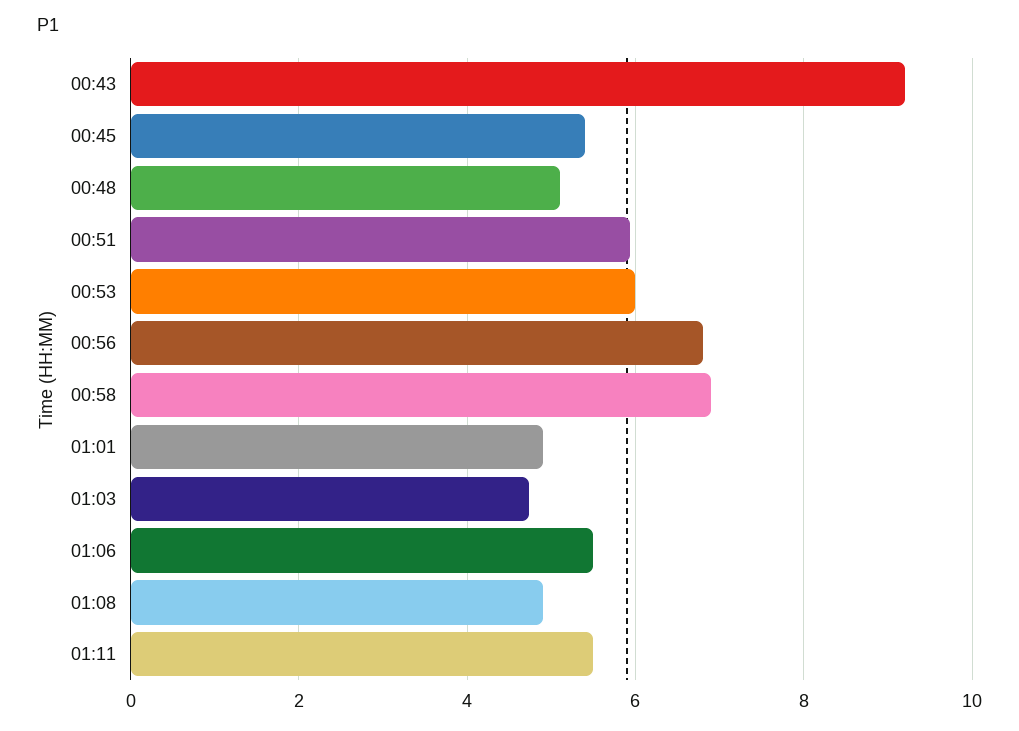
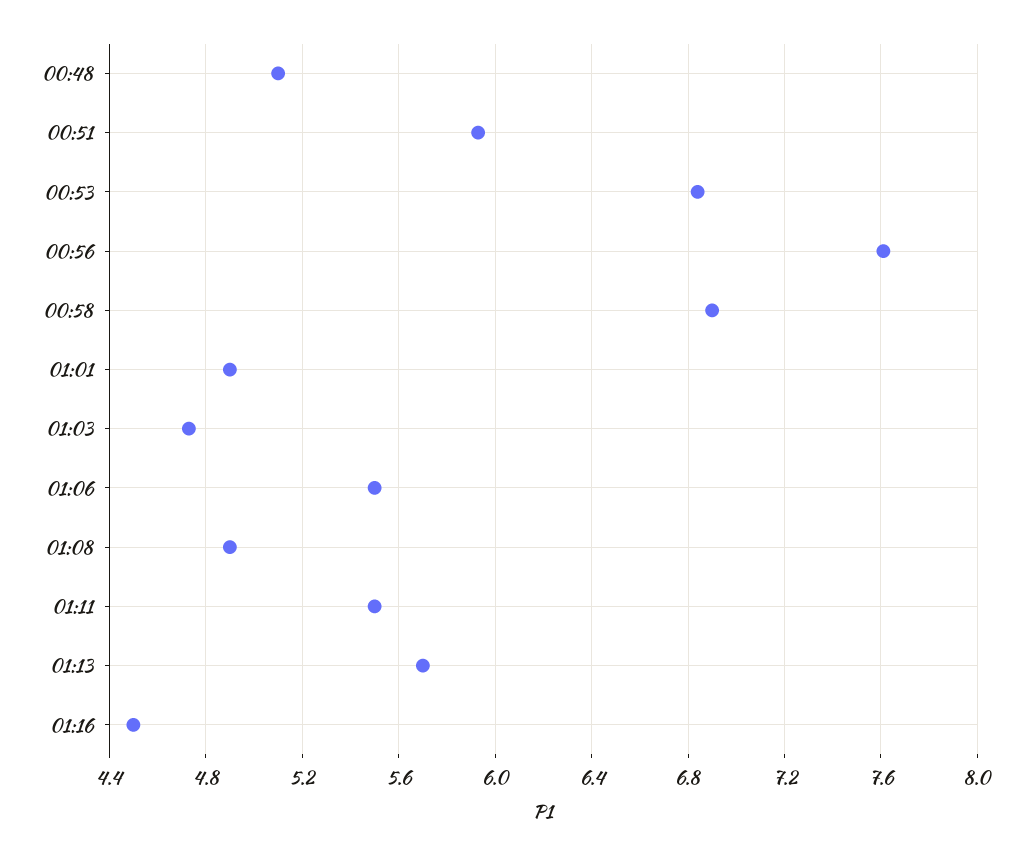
00:43: 9.2 -> none
00:45: 5.4 -> none
00:53: 6 -> 6.85
00:56: 6.8 -> 7.6
01:13: none -> 5.7
01:16: none -> 4.5

